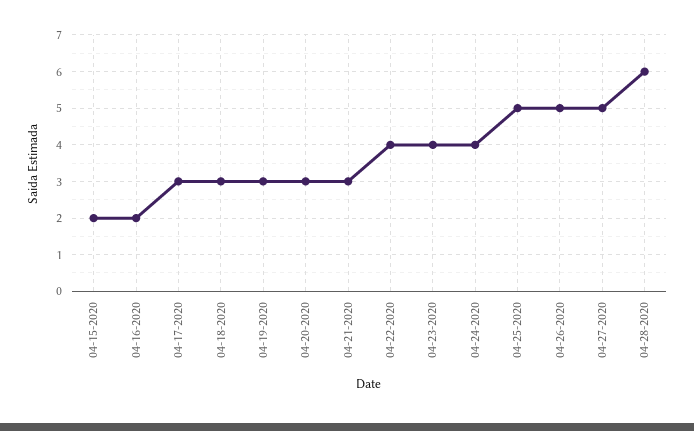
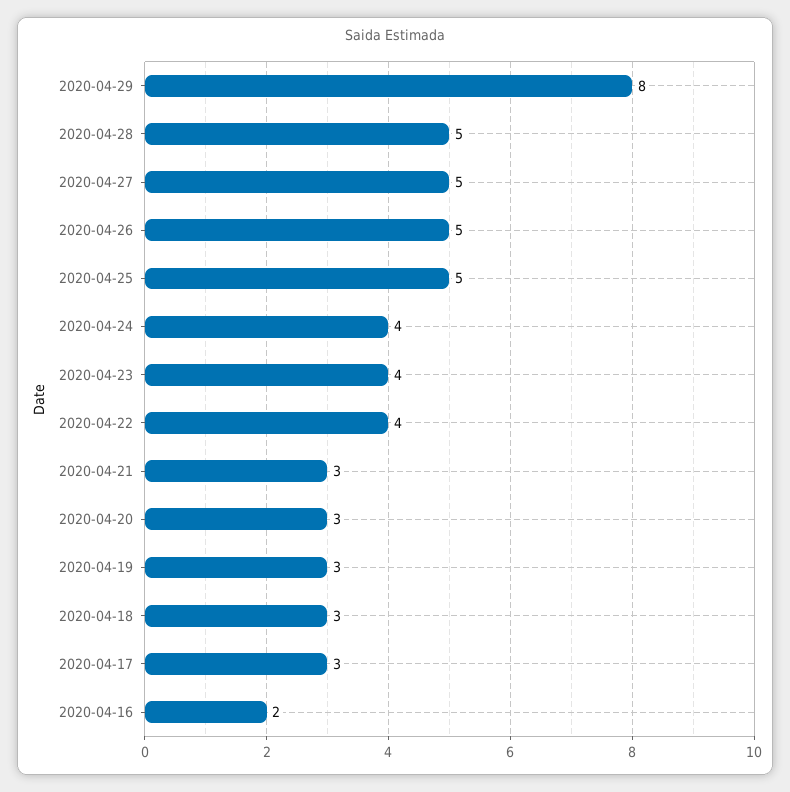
04-15-2020: 2 -> none
04-28-2020: 6 -> 5
2020-04-29: none -> 8

